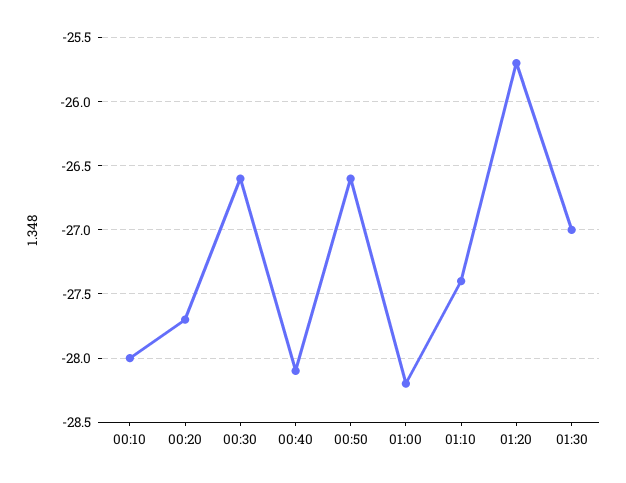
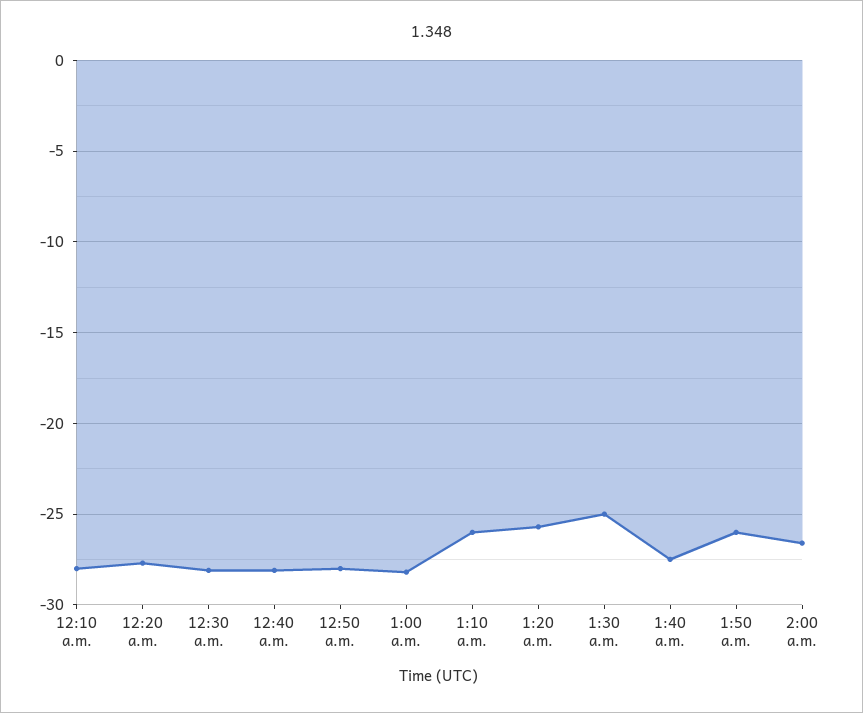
00:30: -26.6 -> -28
00:50: -26.6 -> -28
01:10: -27.4 -> -26
01:30: -27 -> -25
1:40 a.m.: none -> -27.5
1:50 a.m.: none -> -26
2:00 a.m.: none -> -26.5

